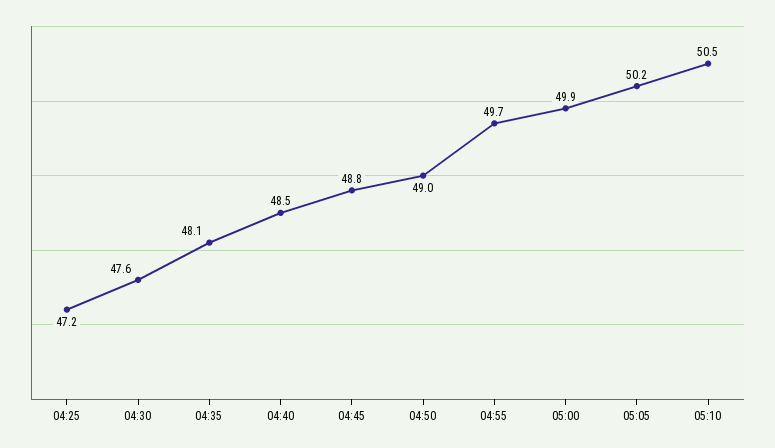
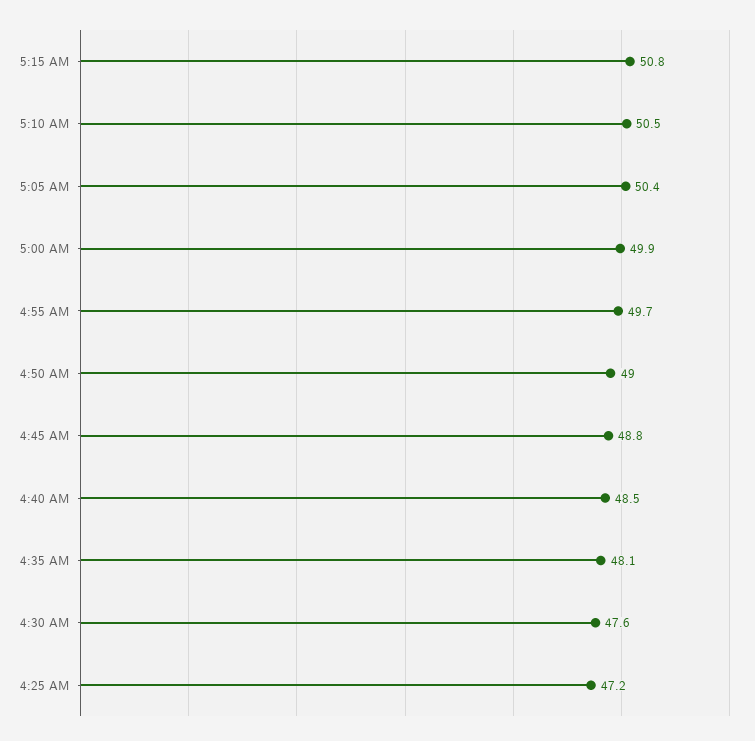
05:05: 50.2 -> 50.4
5:15 AM: none -> 50.8

